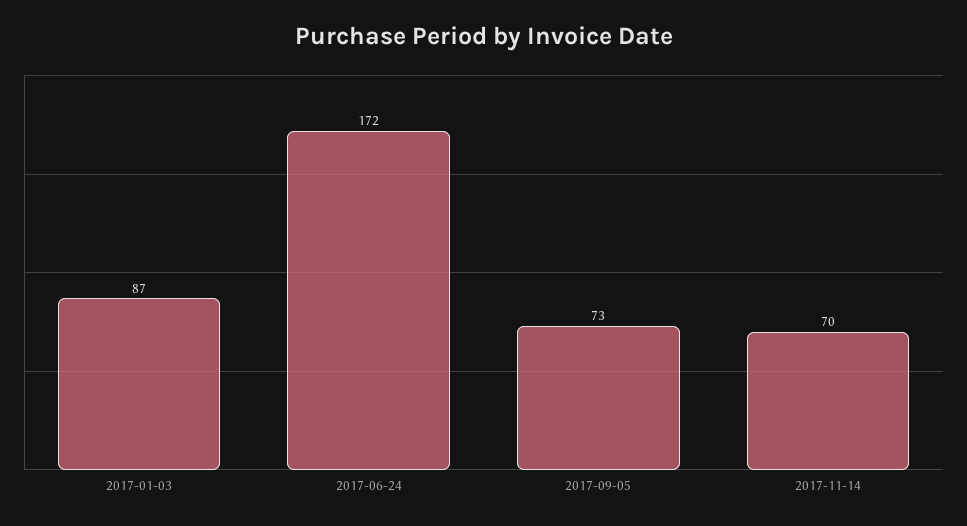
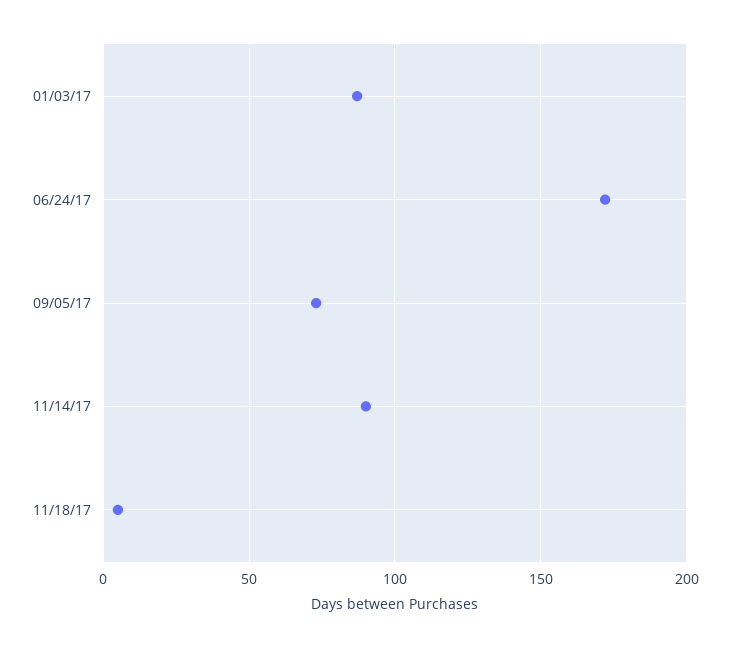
2017-11-14: 70 -> 90
11/18/17: none -> 5

